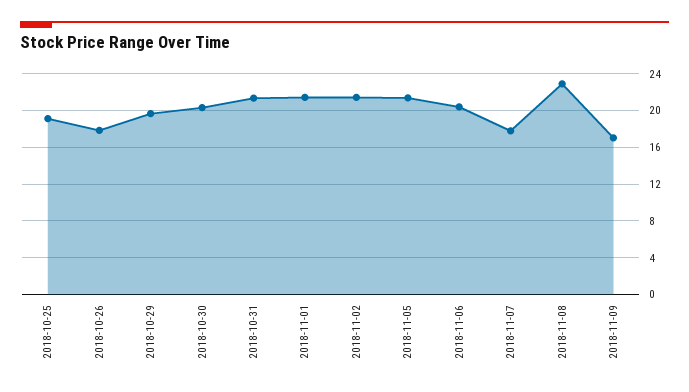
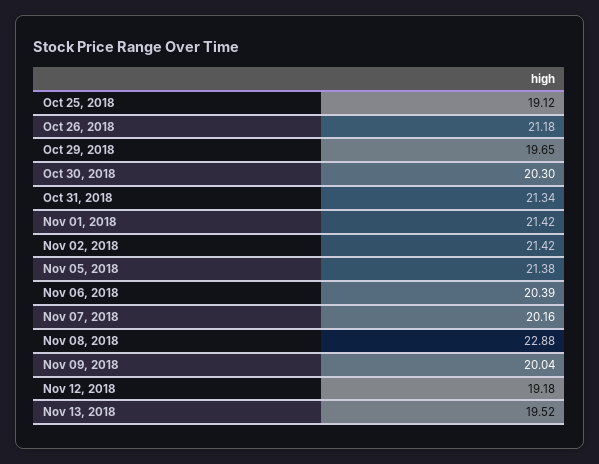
2018-10-26: 18 -> 21.18
2018-11-07: 18 -> 20.16
2018-11-09: 17 -> 20.04
Nov 12, 2018: none -> 19.18
Nov 13, 2018: none -> 19.52

